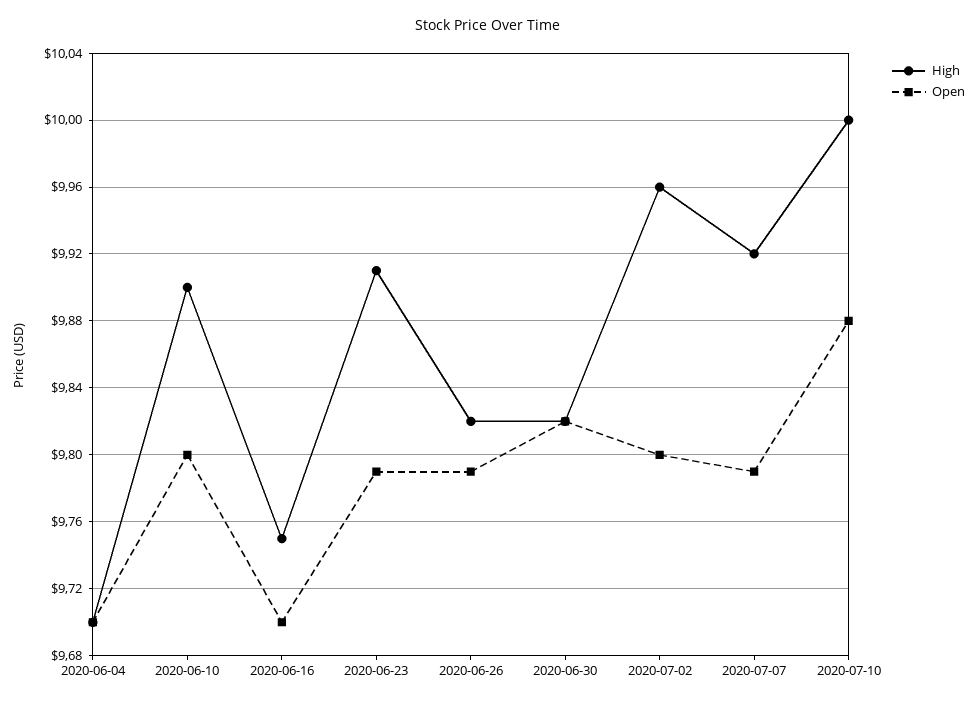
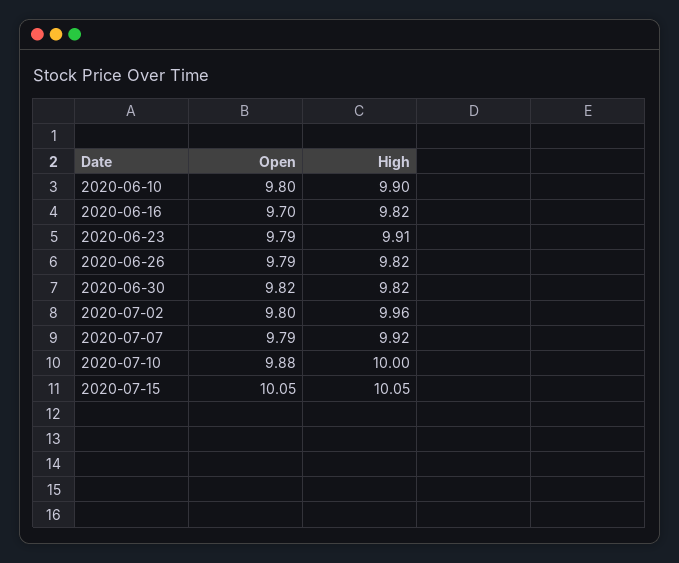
High, 2020-06-04: 9.7 -> none
Open, 2020-06-04: 9.7 -> none
High, 2020-06-16: 9.75 -> 9.82
Open, 2020-07-15: none -> 10.05
High, 2020-07-15: none -> 10.05

